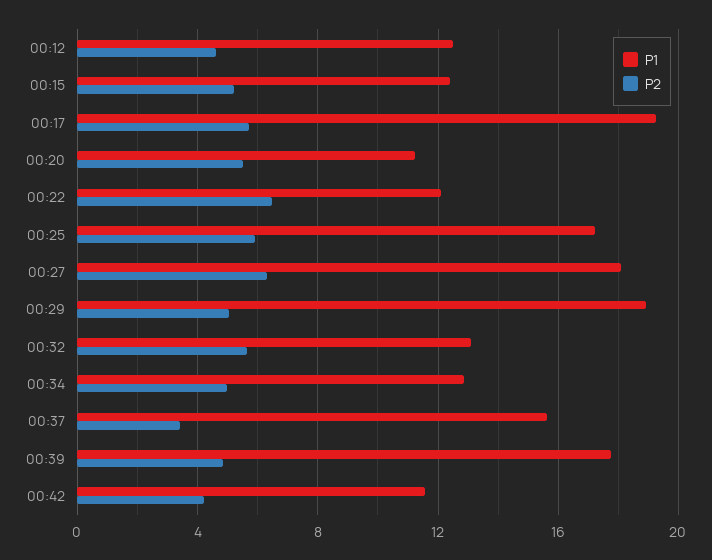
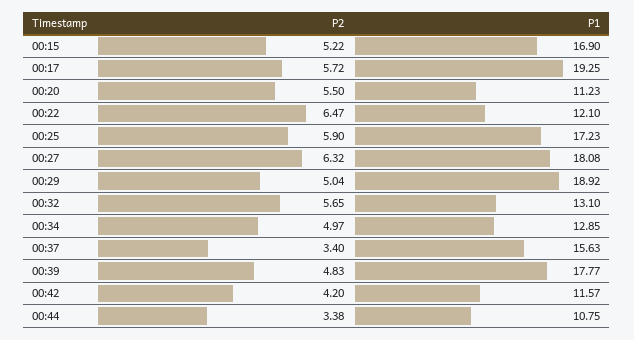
P1, 00:12: 12.5 -> none
P2, 00:12: 4.5 -> none
P1, 00:15: 12.5 -> 16.9
P2, 00:44: none -> 3.38
P1, 00:44: none -> 10.75

